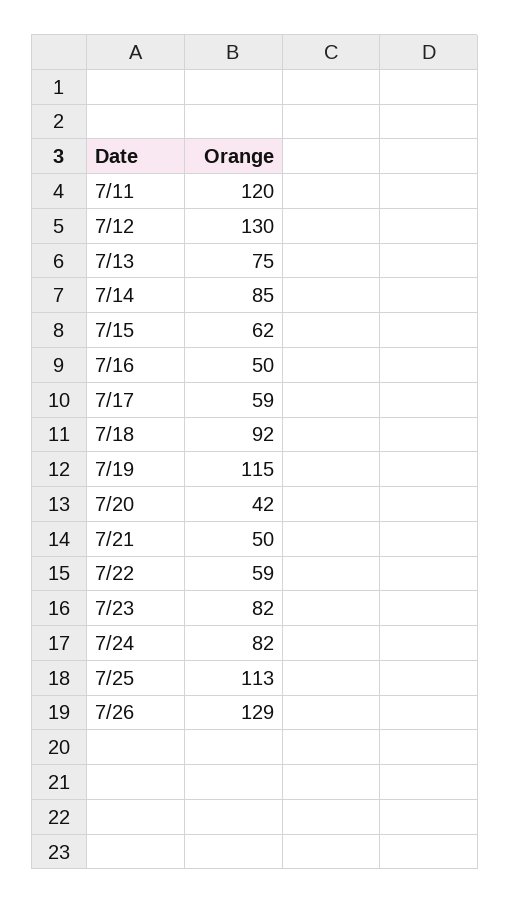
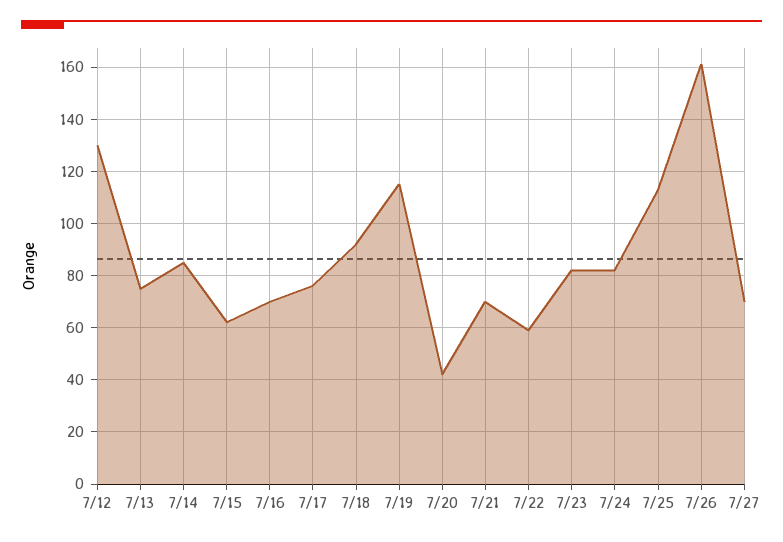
7/11: 120 -> none
7/16: 50 -> 70
7/17: 59 -> 75
7/21: 50 -> 70
7/26: 129 -> 160
7/27: none -> 70

